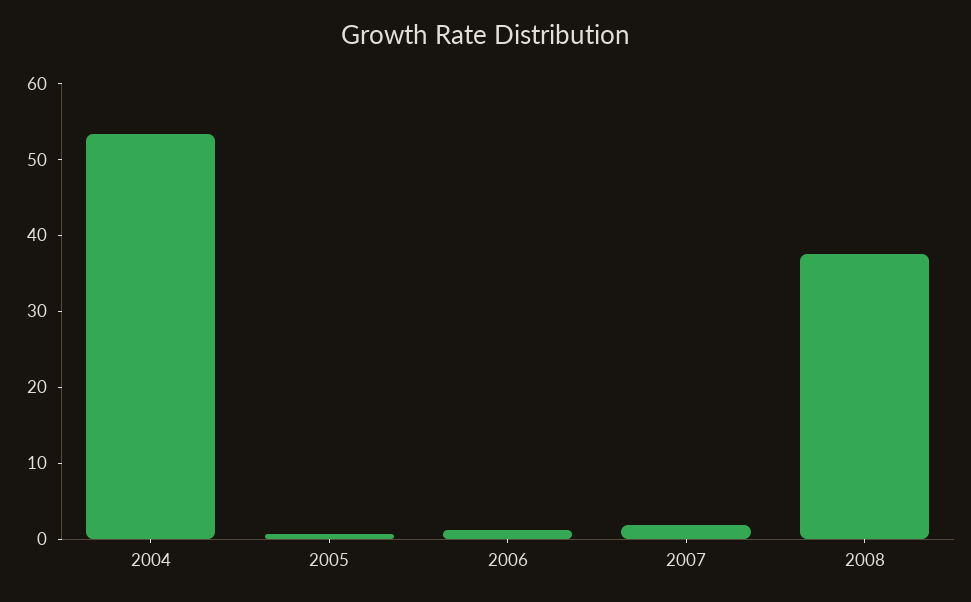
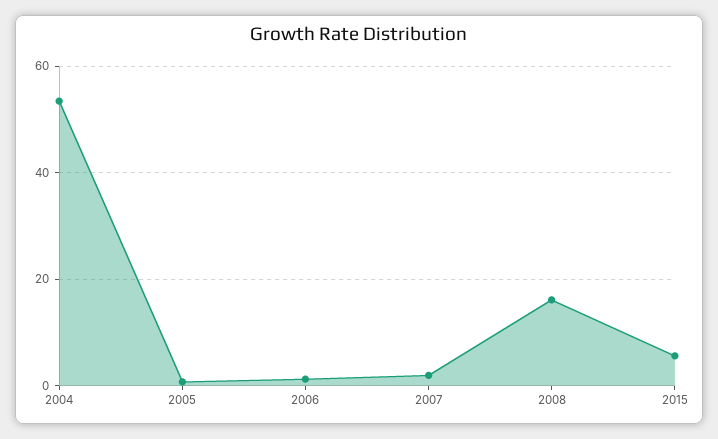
2008: 38 -> 16
2015: none -> 6

